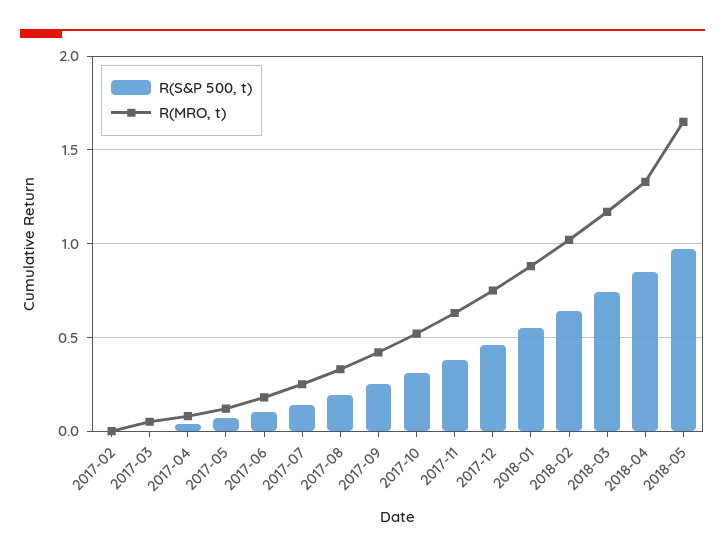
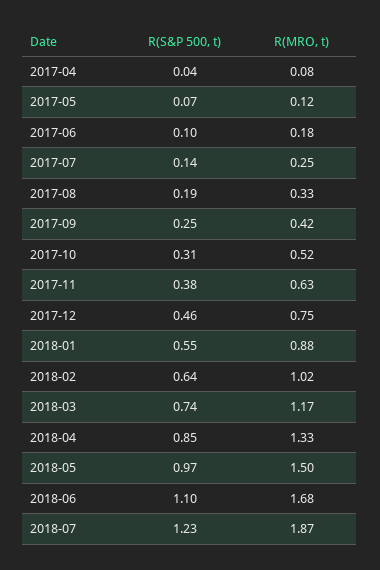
R(S&P 500, t), 2017-02: 0 -> none
R(MRO, t), 2017-02: 0 -> none
R(S&P 500, t), 2017-03: 0 -> none
R(MRO, t), 2017-03: 0.05 -> none
R(MRO, t), 2018-05: 1.65 -> 1.5
R(S&P 500, t), 2018-06: none -> 1.1
R(MRO, t), 2018-06: none -> 1.68
R(S&P 500, t), 2018-07: none -> 1.23
R(MRO, t), 2018-07: none -> 1.87

